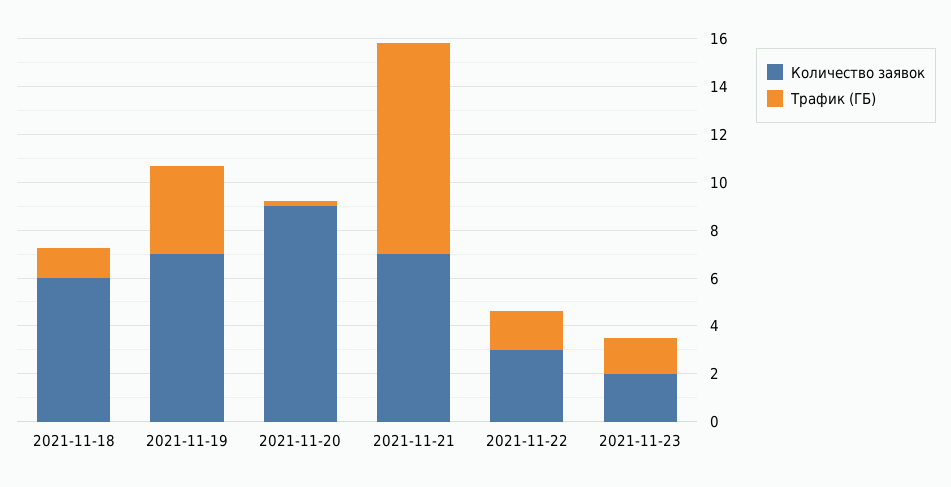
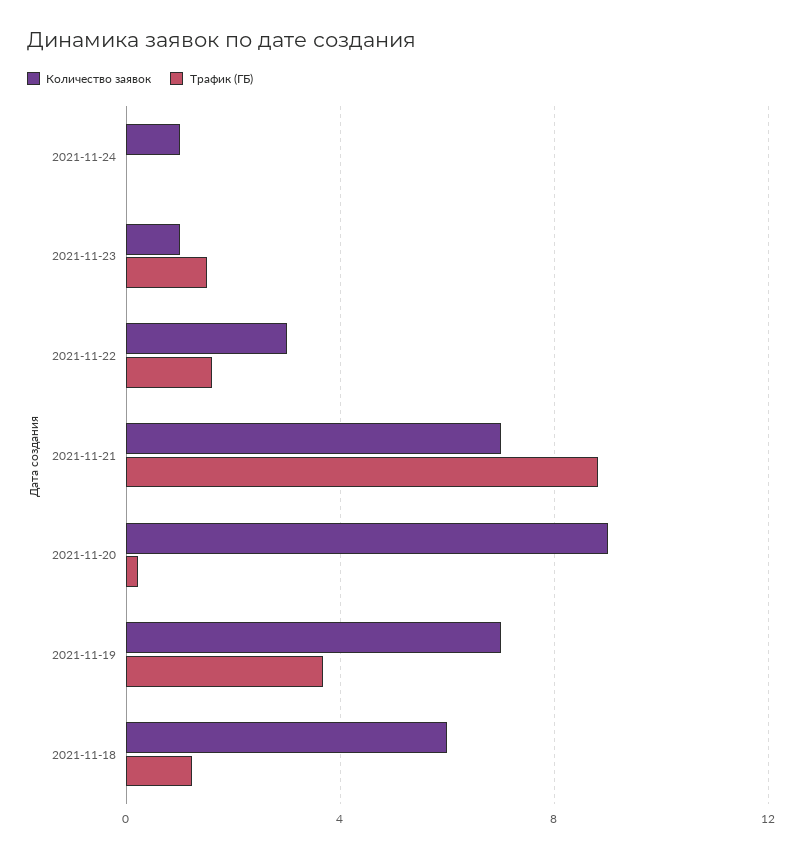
Количество заявок, 2021-11-23: 2 -> 1
Количество заявок, 2021-11-24: none -> 1
Трафик (ГБ), 2021-11-24: none -> 0

